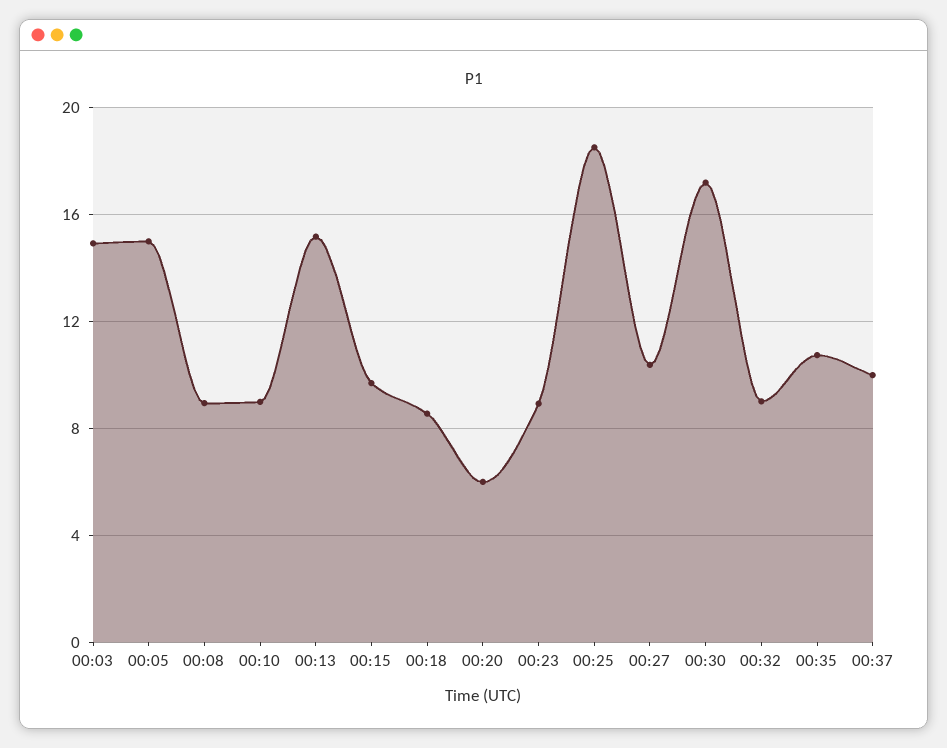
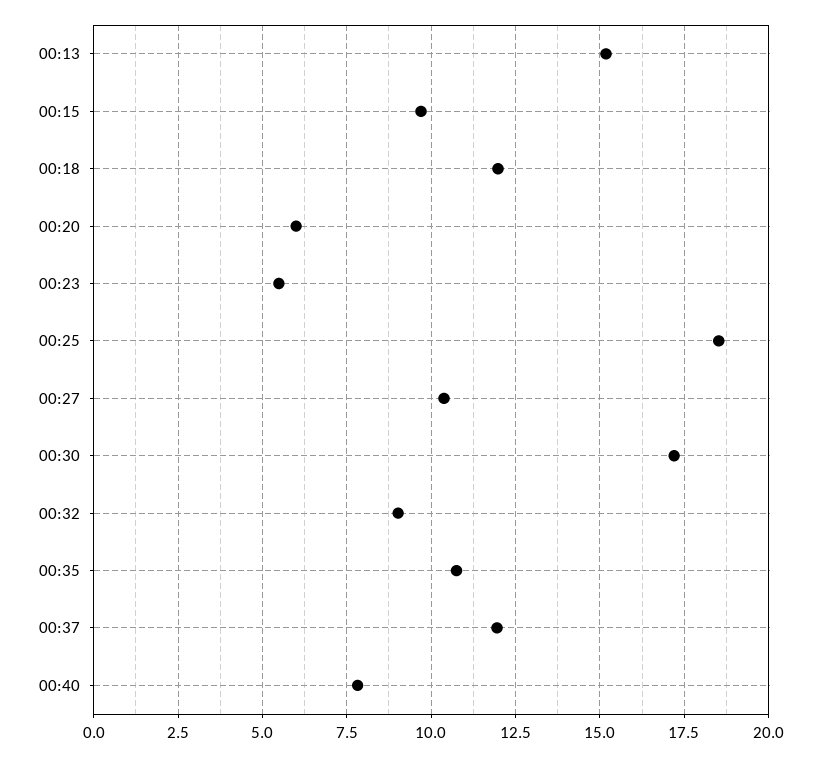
00:03: 15 -> none
00:05: 15 -> none
00:08: 9 -> none
00:10: 9 -> none
00:18: 8.5 -> 12
00:23: 9 -> 5.5
00:37: 10 -> 12
00:40: none -> 7.75

